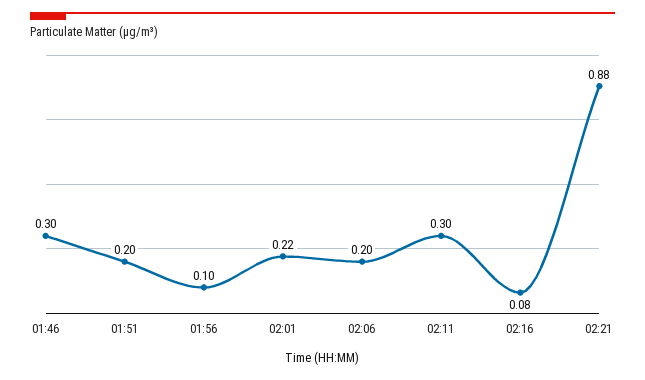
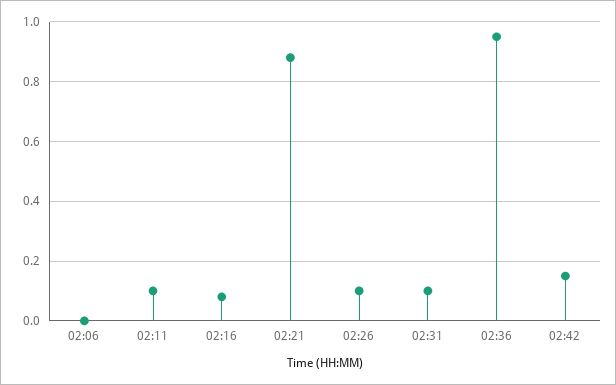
01:46: 0.3 -> none
01:51: 0.2 -> none
01:56: 0.1 -> none
02:01: 0.22 -> none
02:06: 0.2 -> 0
02:11: 0.3 -> 0.1
02:26: none -> 0.1
02:31: none -> 0.1
02:36: none -> 0.95
02:42: none -> 0.15

